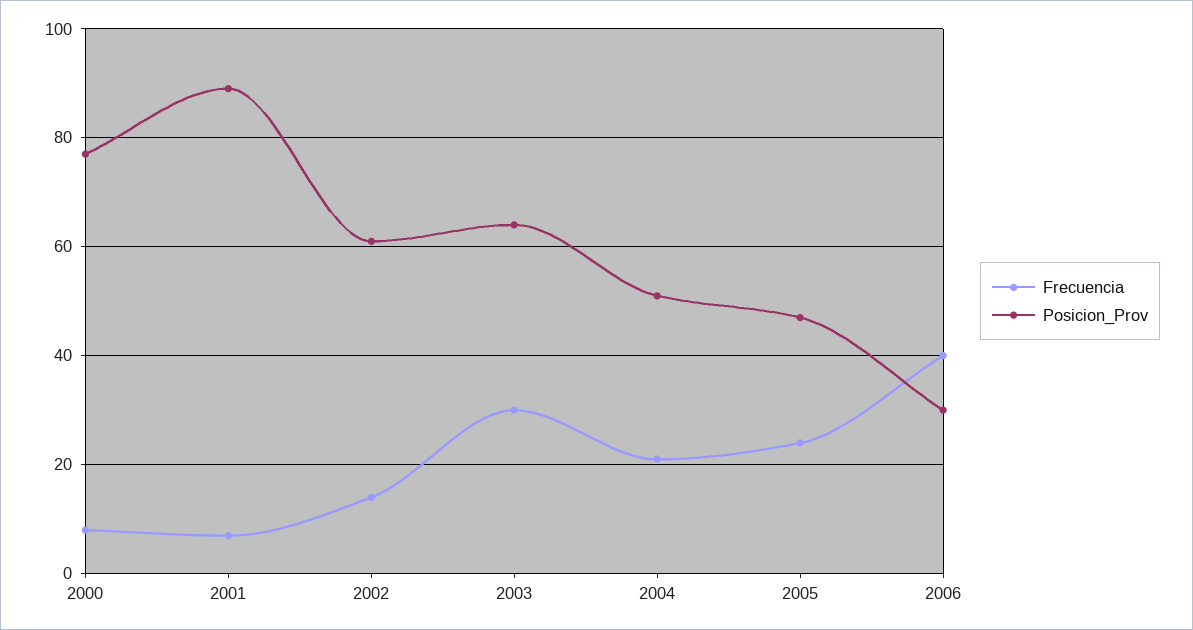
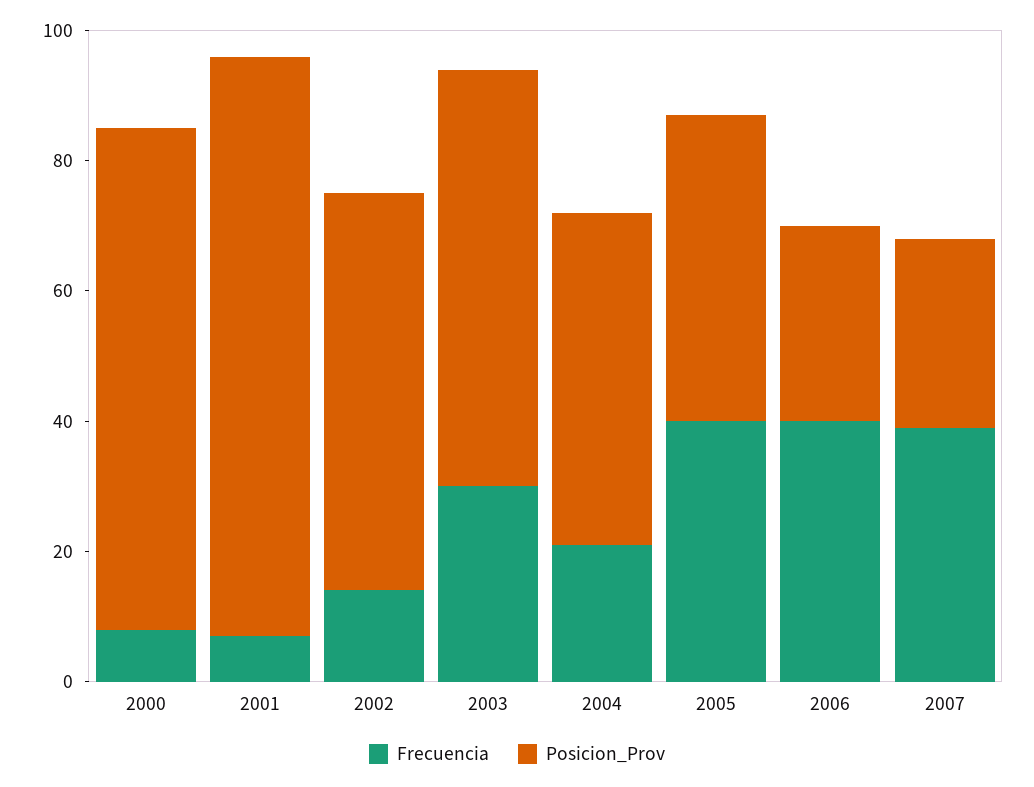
Frecuencia, 2005: 25 -> 40
Frecuencia, 2007: none -> 40
Posicion_Prov, 2007: none -> 30

